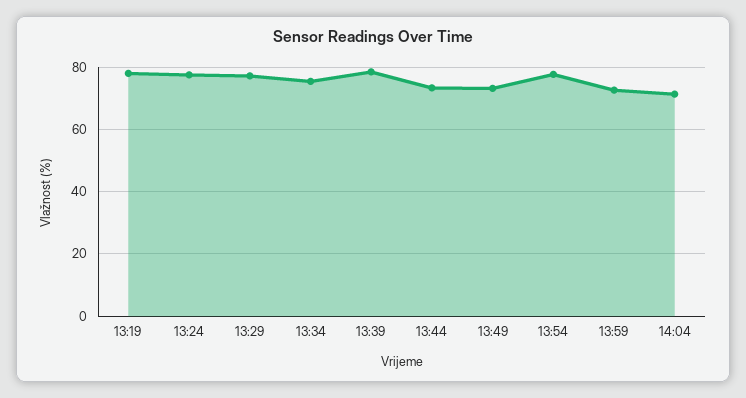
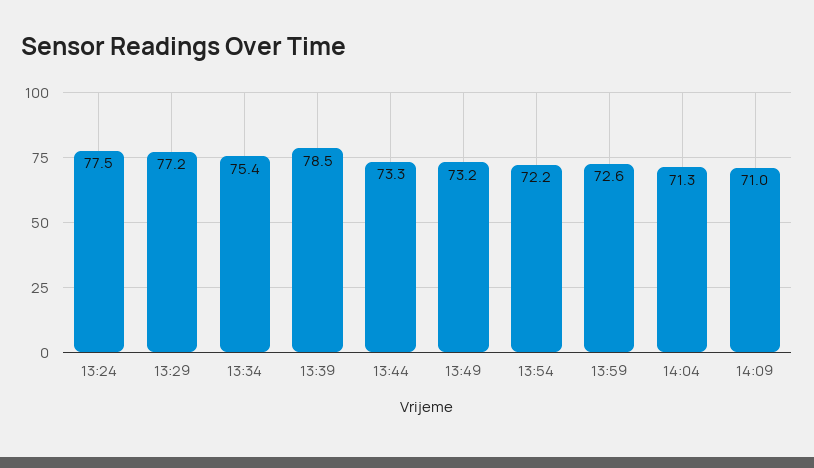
13:19: 78 -> none
13:54: 78 -> 72.2
14:09: none -> 71

